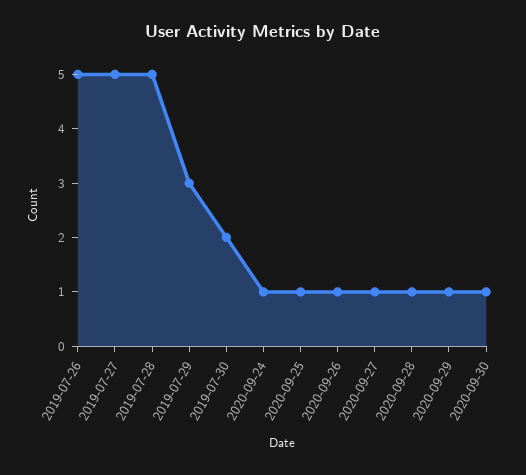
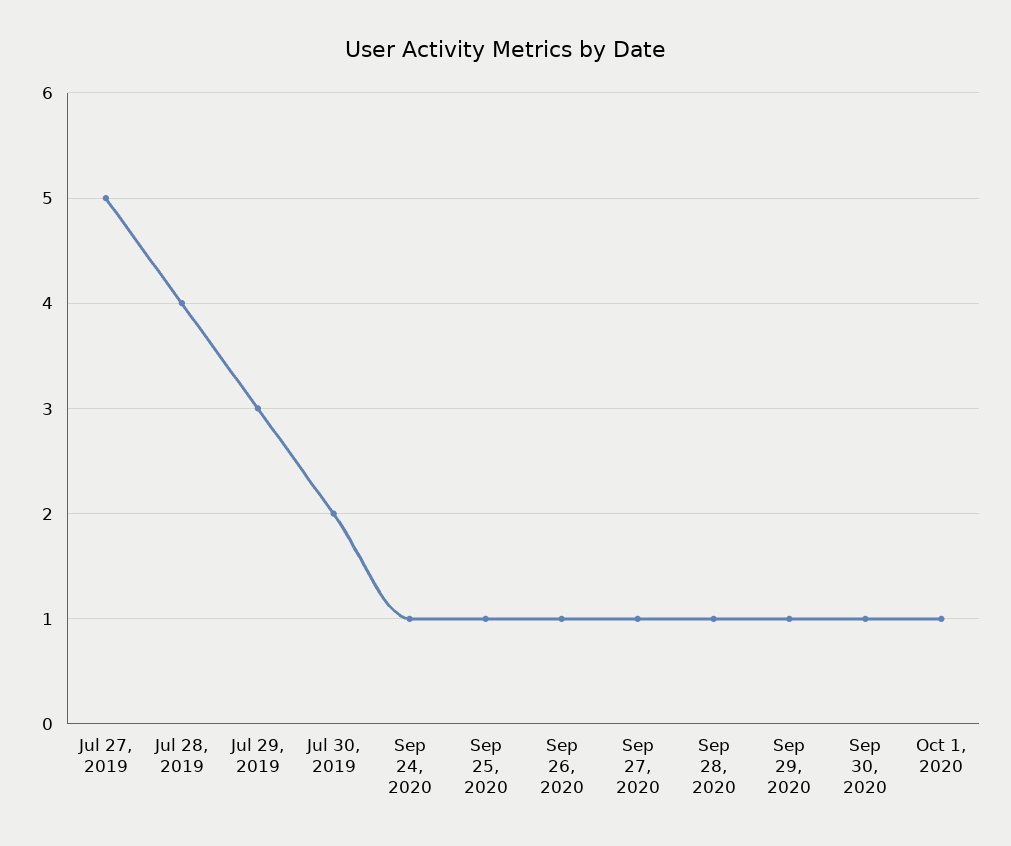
2019-07-26: 5 -> none
2019-07-28: 5 -> 4
Oct 1, 2020: none -> 1

